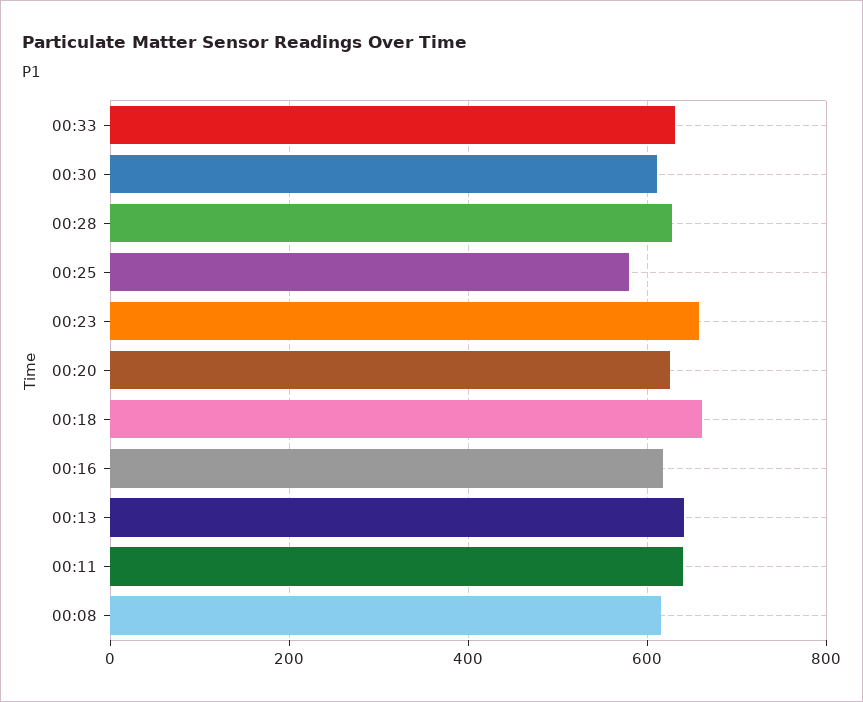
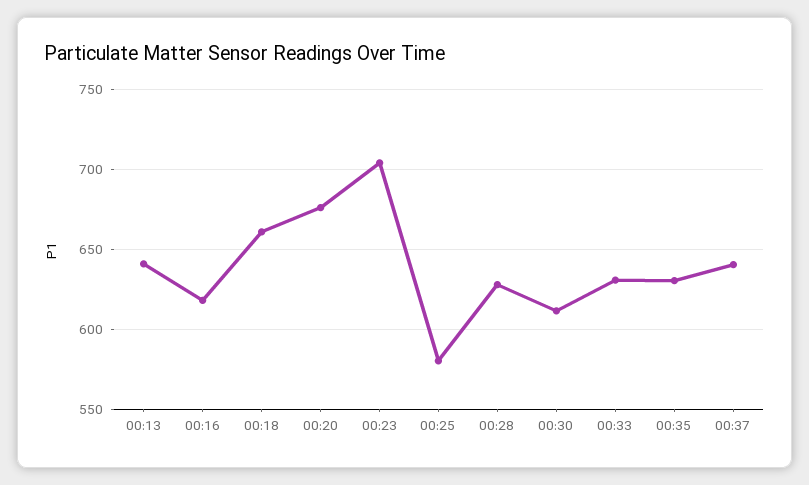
00:23: 660 -> 705
00:20: 620 -> 675
00:11: 640 -> none
00:08: 620 -> none
00:35: none -> 630
00:37: none -> 640

